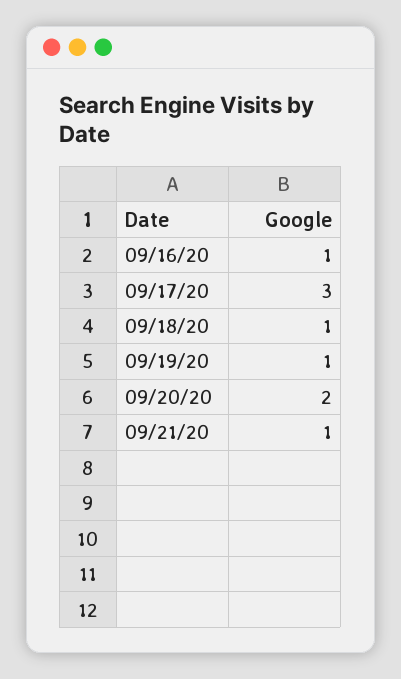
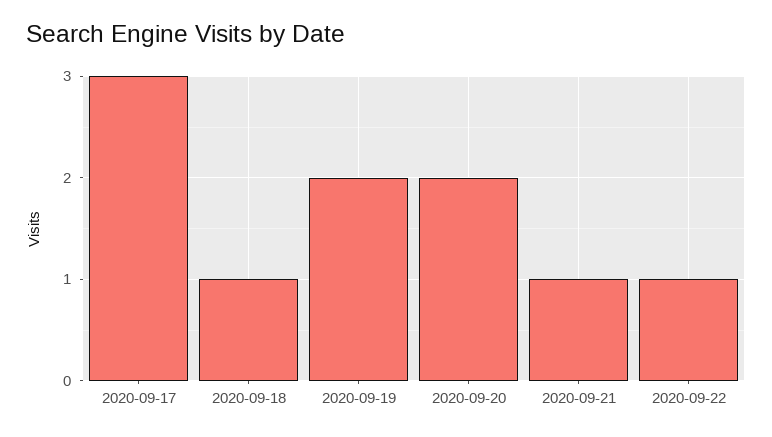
09/16/20: 1 -> none
09/19/20: 1 -> 2
2020-09-22: none -> 1

